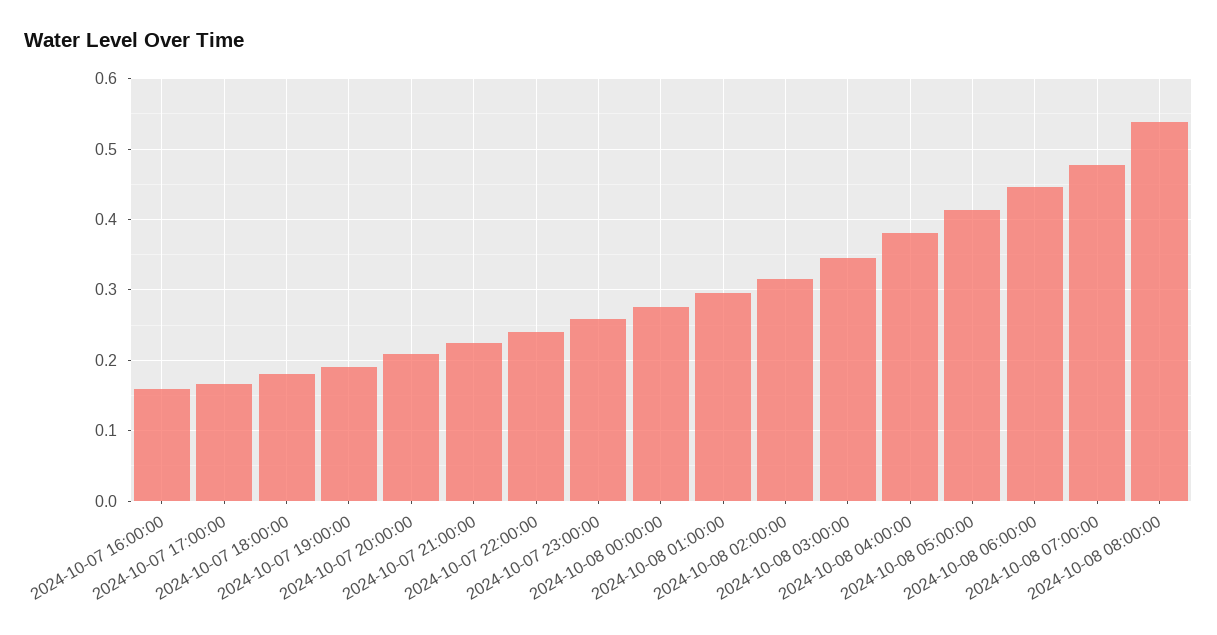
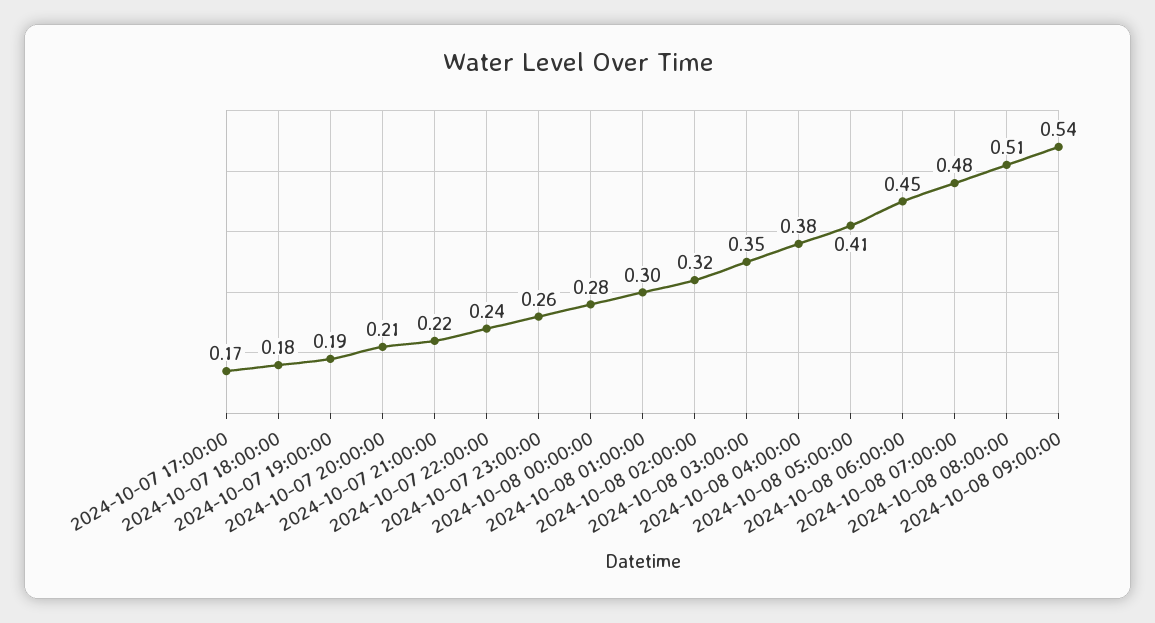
2024-10-07 16:00:00: 0.16 -> none
2024-10-08 08:00:00: 0.54 -> 0.51
2024-10-08 09:00:00: none -> 0.54

